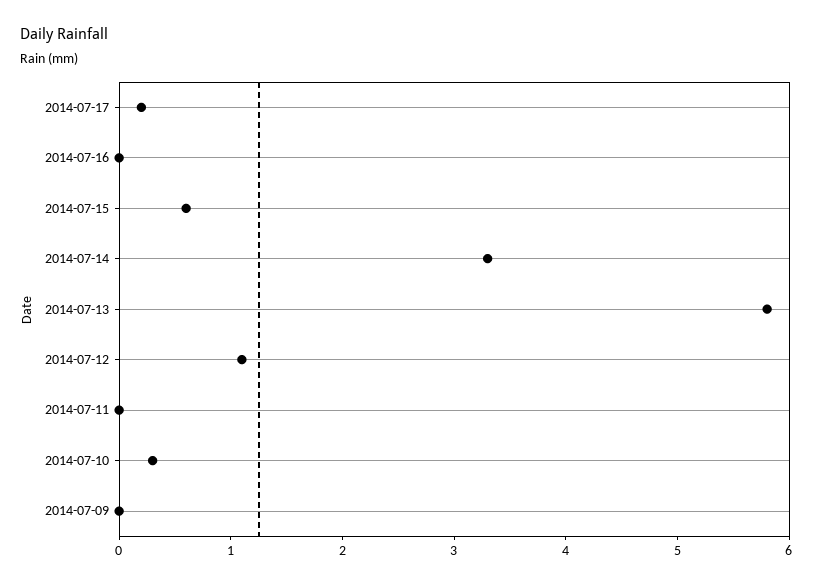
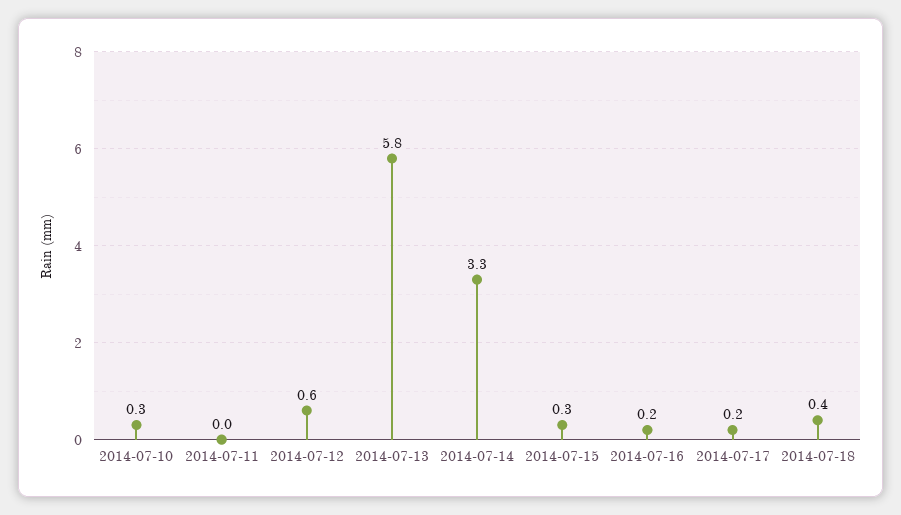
2014-07-16: 0 -> 0.2
2014-07-15: 0.6 -> 0.3
2014-07-12: 1.1 -> 0.6
2014-07-09: 0 -> none
2014-07-18: none -> 0.4

